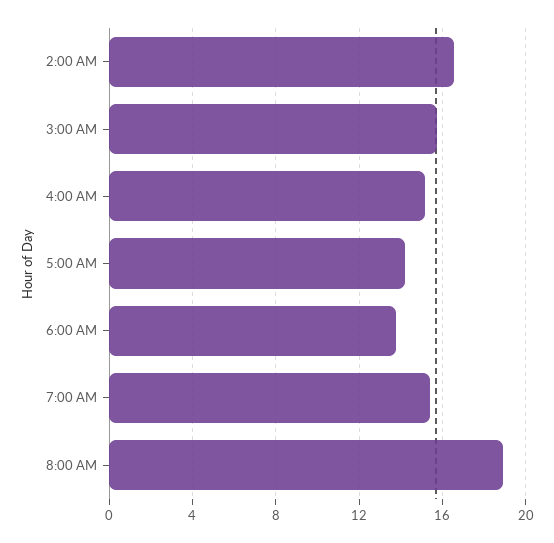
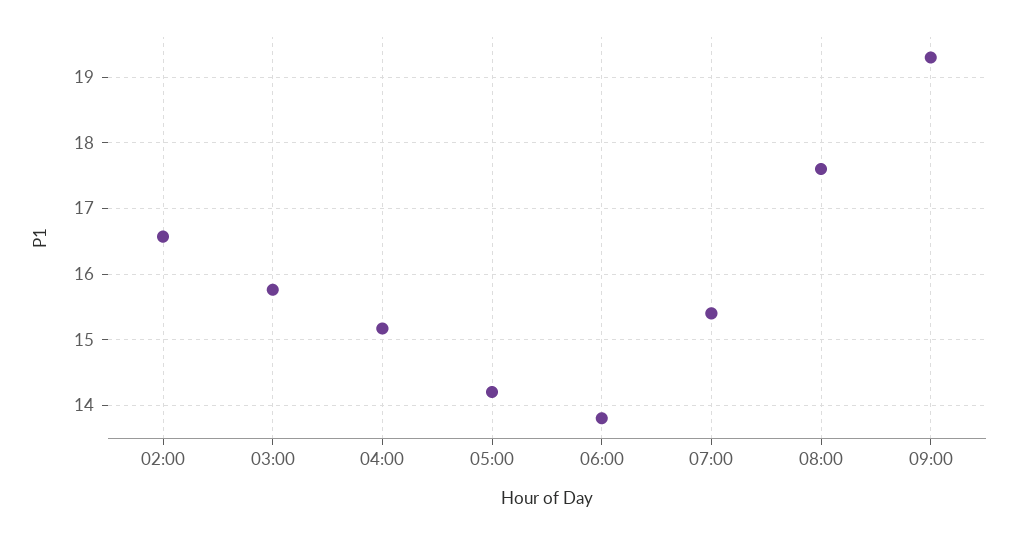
8:00 AM: 19 -> 17.6
09:00: none -> 19.3

